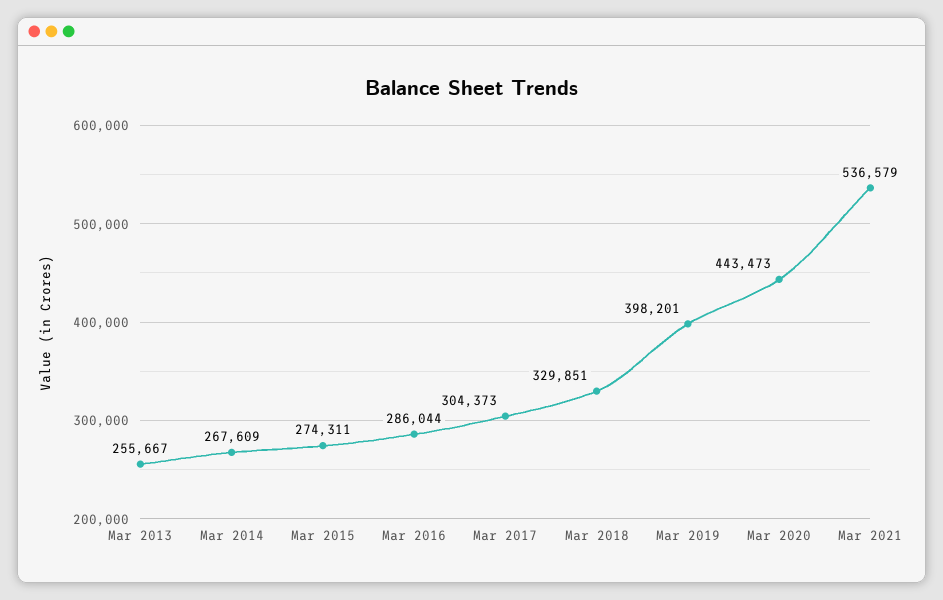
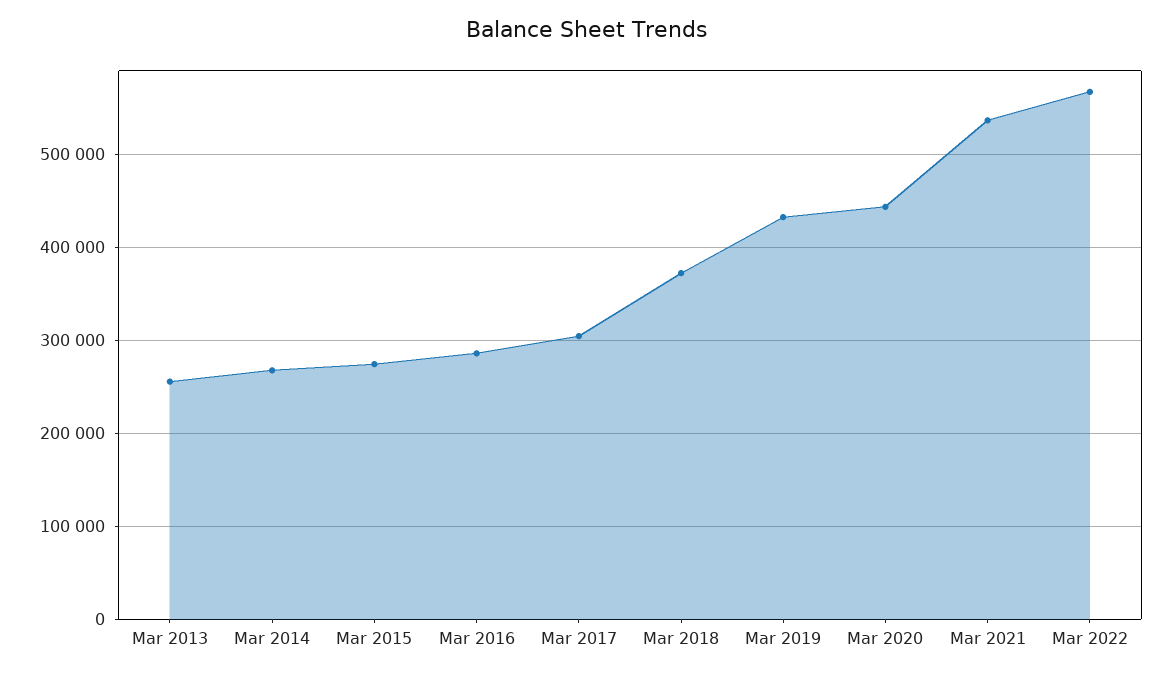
Mar 2018: 329851 -> 370000
Mar 2019: 398201 -> 430000
Mar 2022: none -> 570000

